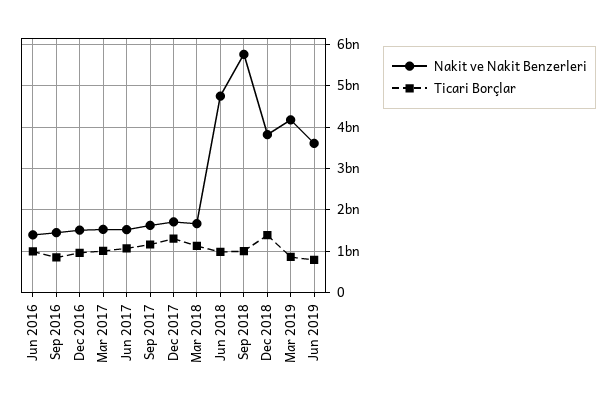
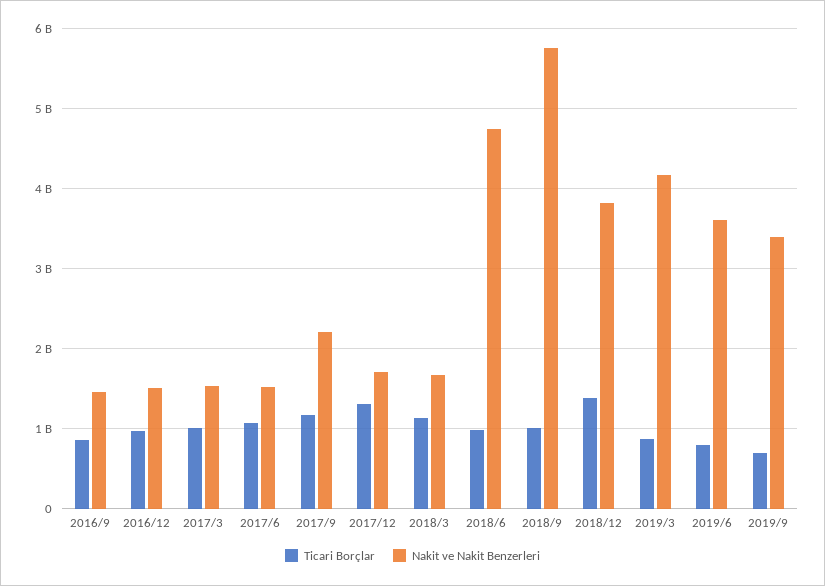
Nakit ve Nakit Benzerleri, Jun 2016: 1400000000 -> none
Ticari Borçlar, Jun 2016: 1000000000 -> none
Nakit ve Nakit Benzerleri, Sep 2017: 1600000000 -> 2200000000
Ticari Borçlar, 2019/9: none -> 700000000
Nakit ve Nakit Benzerleri, 2019/9: none -> 3400000000

